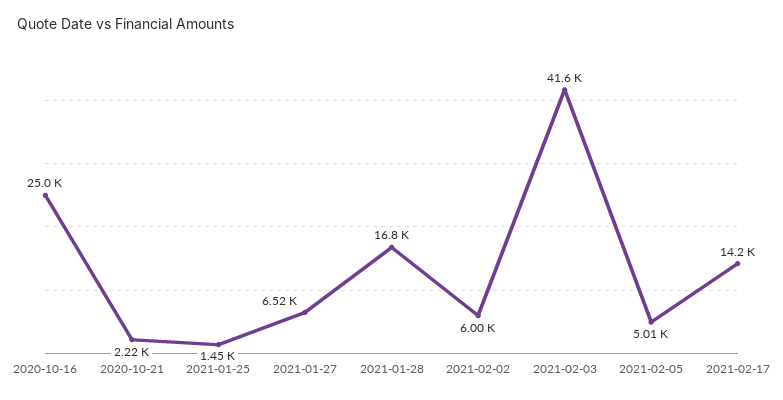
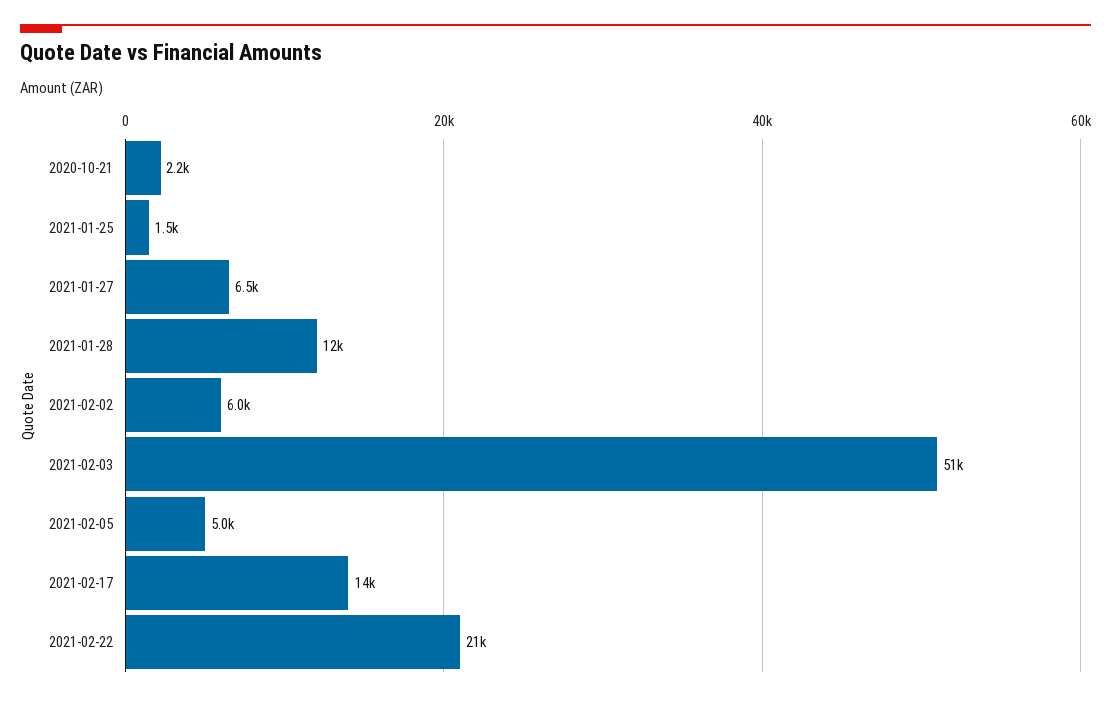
2020-10-16: 25000 -> none
2021-01-28: 16800 -> 12000
2021-02-03: 41600 -> 51000
2021-02-22: none -> 21000

